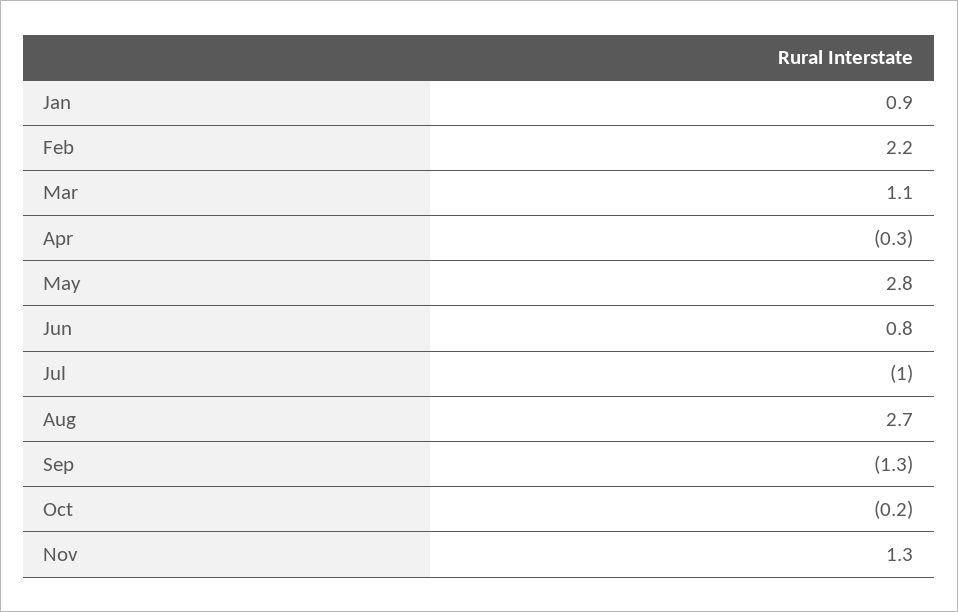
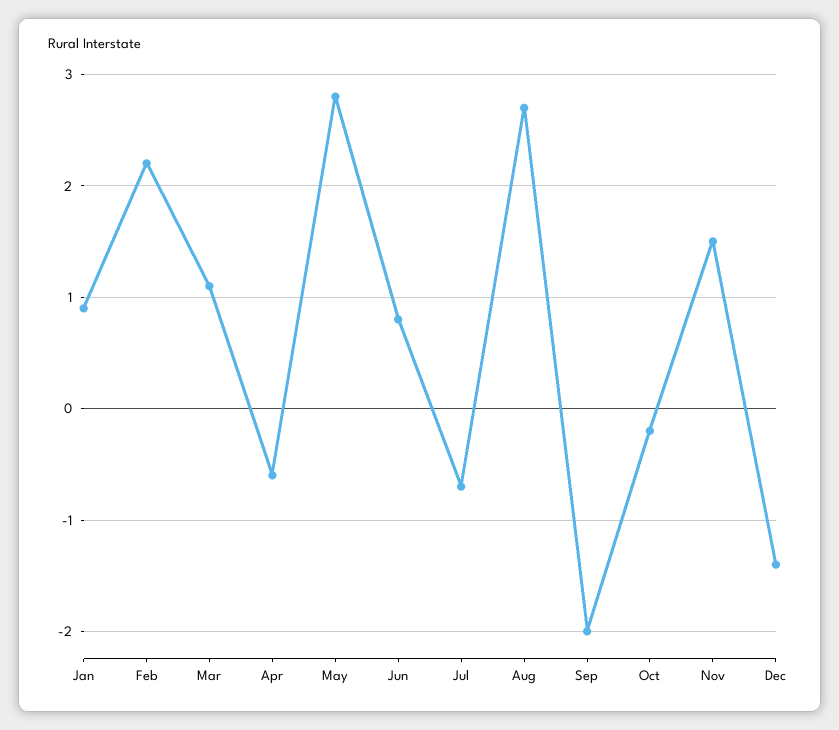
Apr: -0.3 -> -0.6
Jul: -1 -> -0.7
Sep: -1.3 -> -2
Nov: 1.3 -> 1.5
Dec: none -> -1.4

